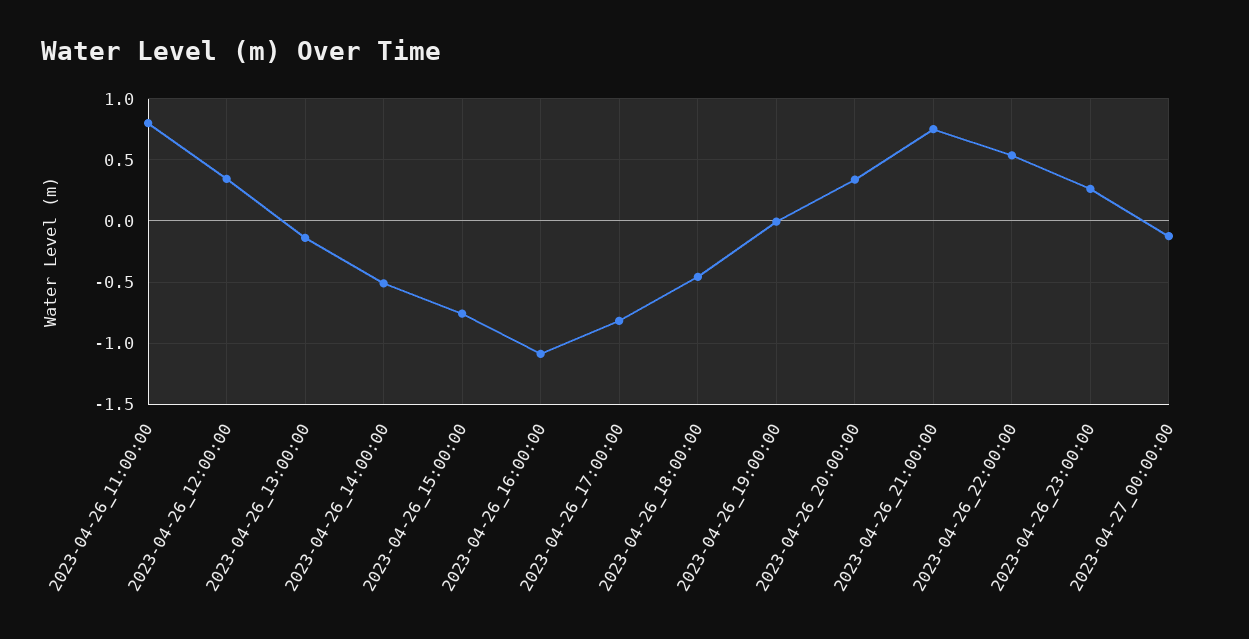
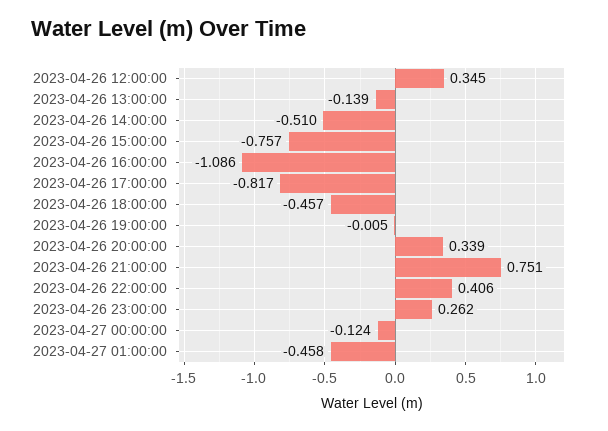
2023-04-26_11:00:00: 0.8 -> none
2023-04-26_22:00:00: 0.55 -> 0.406
2023-04-27 01:00:00: none -> -0.458

